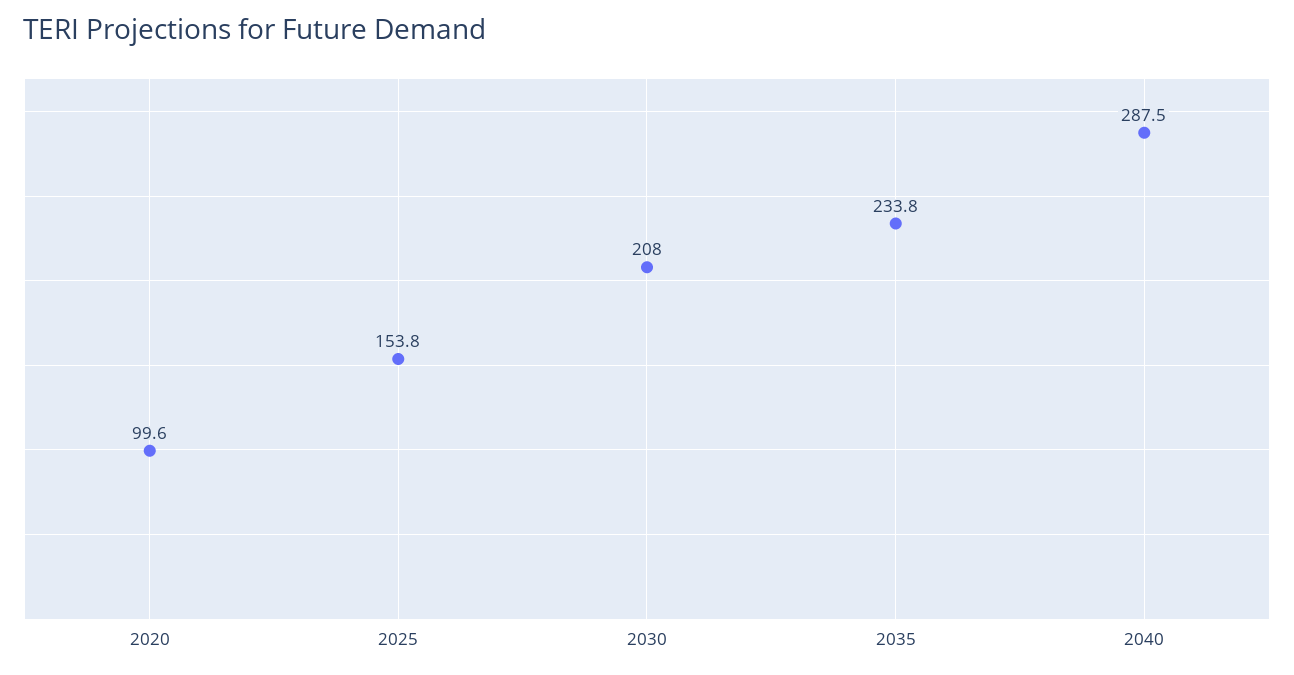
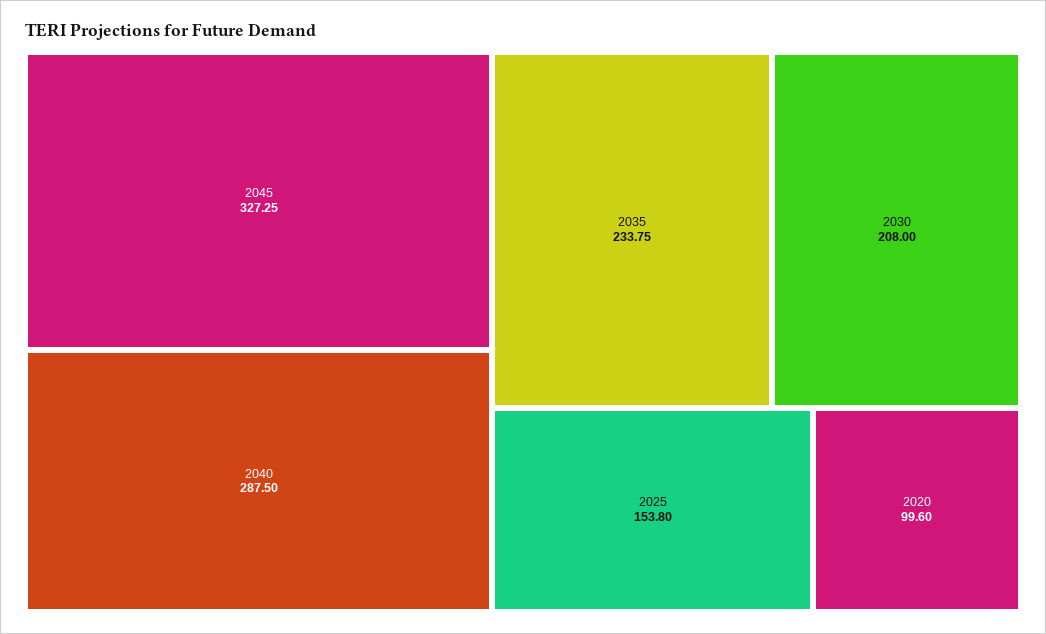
2045: none -> 327.25

